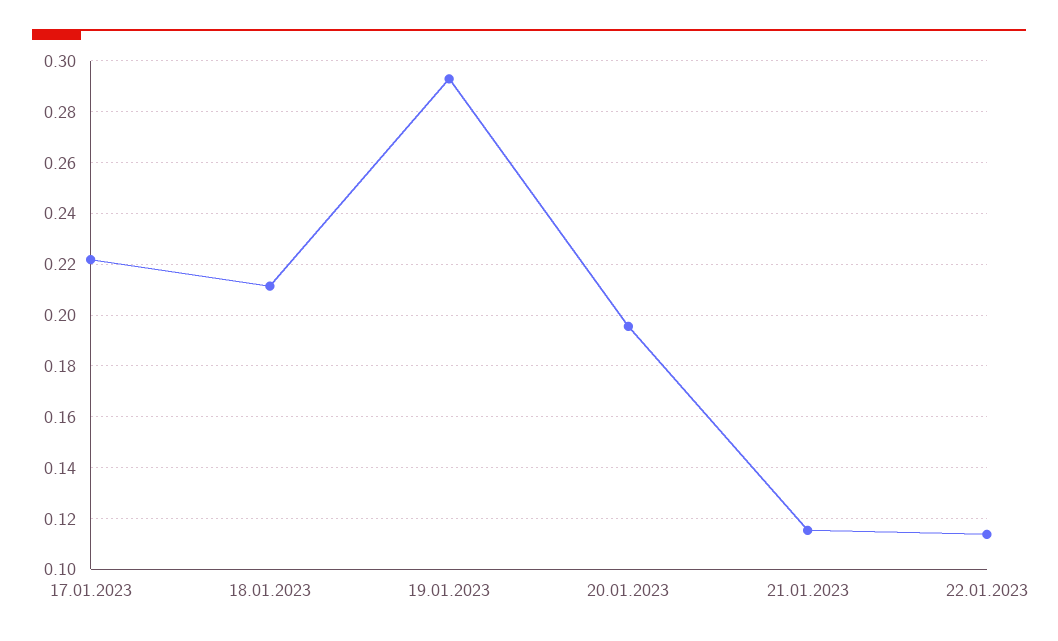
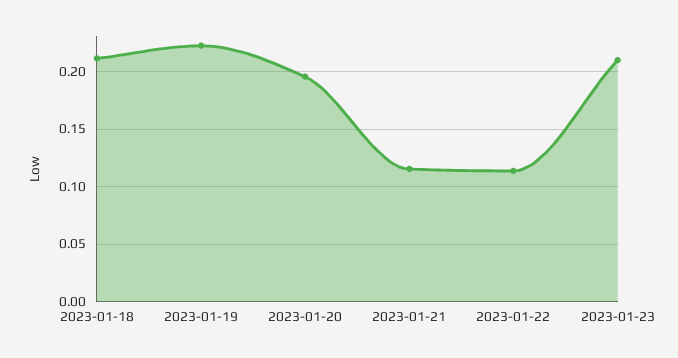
17.01.2023: 0.2225 -> none
19.01.2023: 0.2925 -> 0.22
2023-01-23: none -> 0.21

